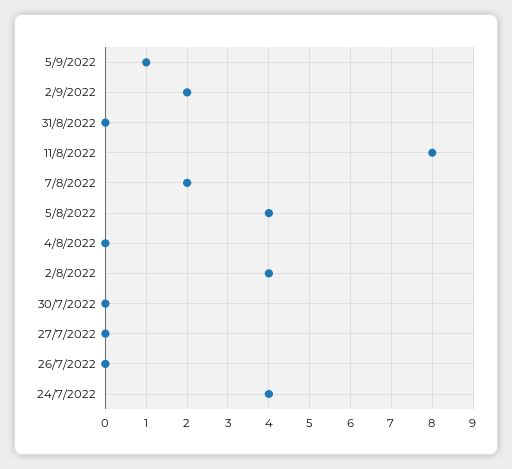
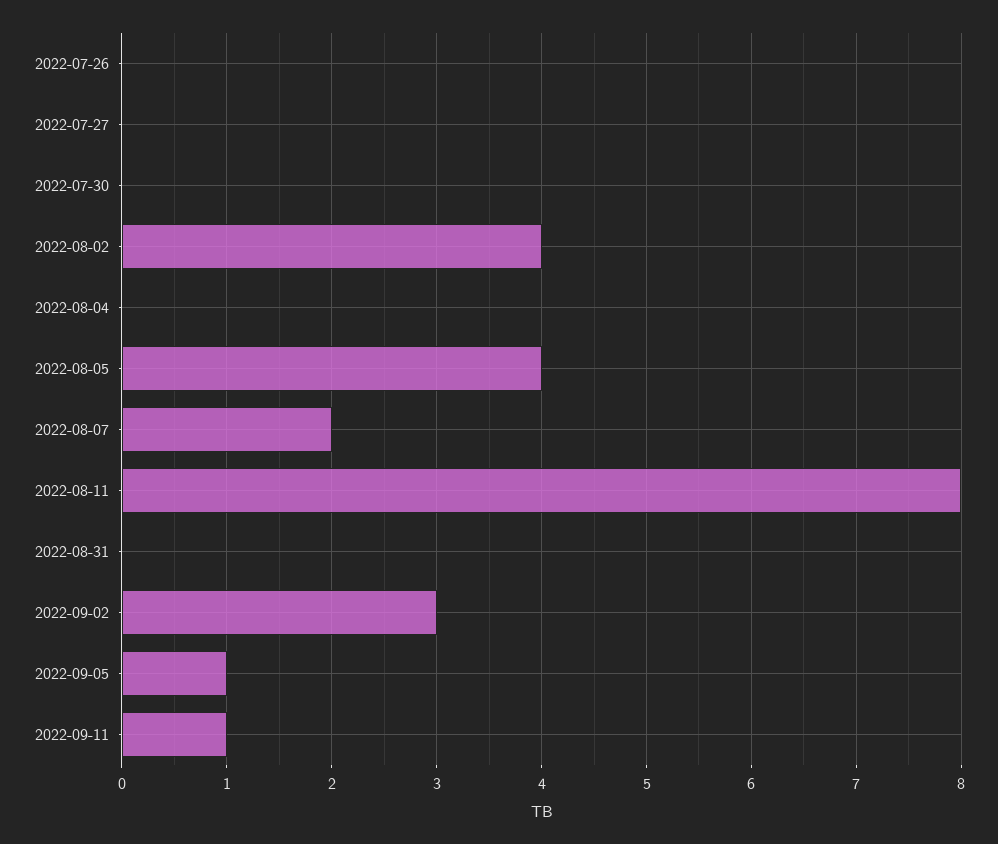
2/9/2022: 2 -> 3
24/7/2022: 4 -> none
2022-09-11: none -> 1

